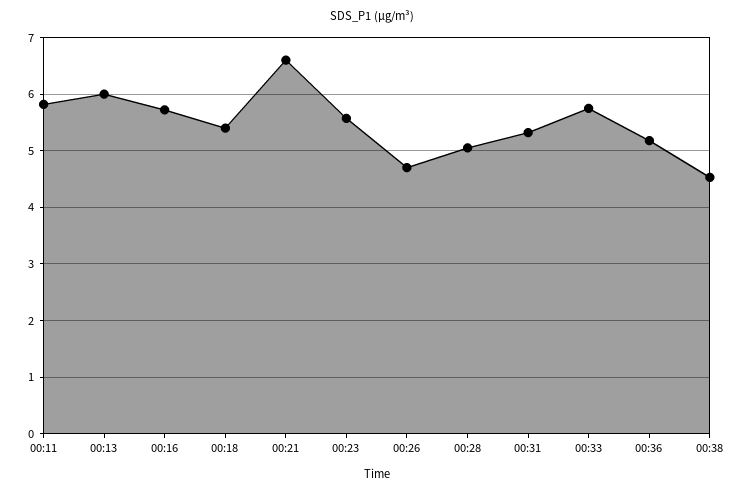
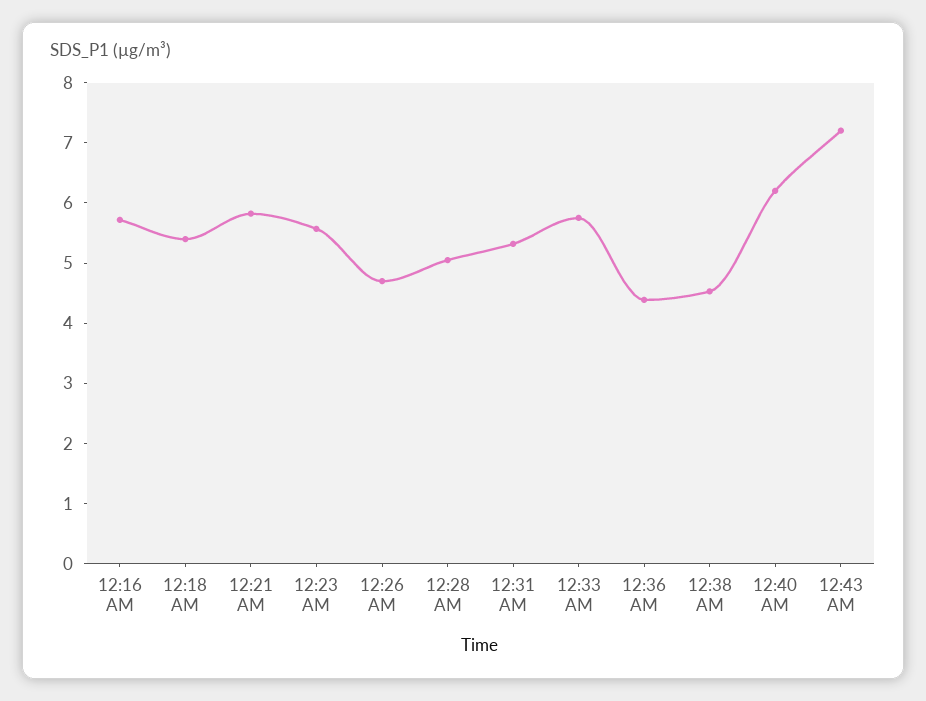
00:11: 5.8 -> none
00:13: 6 -> none
00:21: 6.6 -> 5.8
00:36: 5.2 -> 4.4
12:40 AM: none -> 6.2
12:43 AM: none -> 7.2

